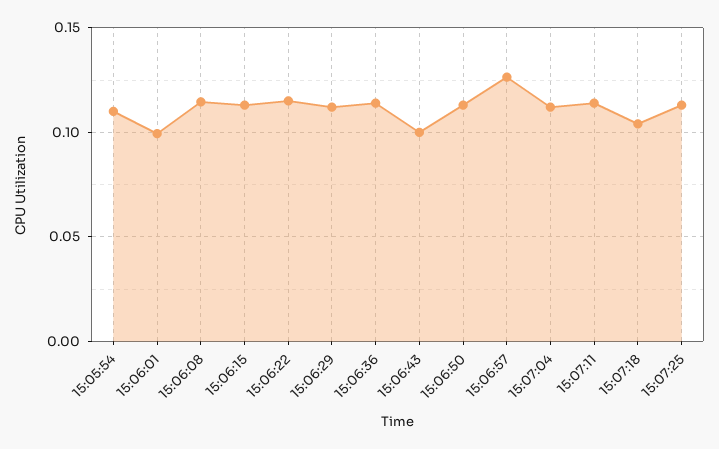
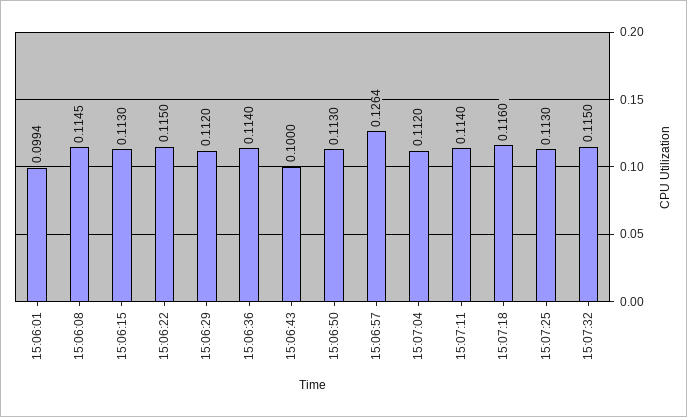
15:05:54: 0.11 -> none
15:07:18: 0.105 -> 0.116
15:07:32: none -> 0.115

